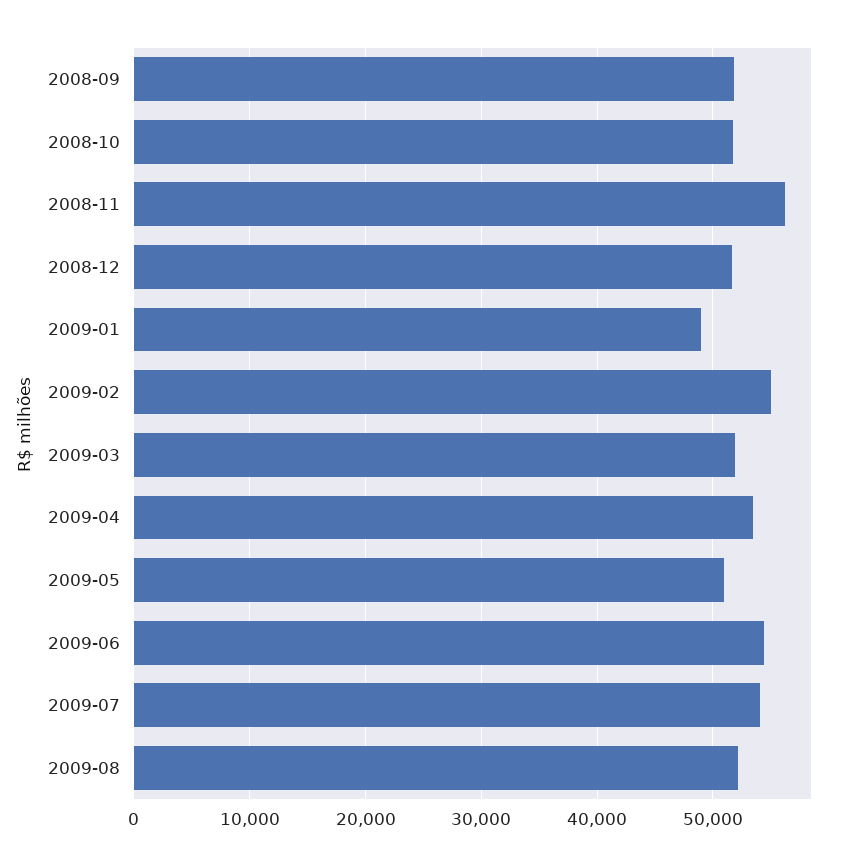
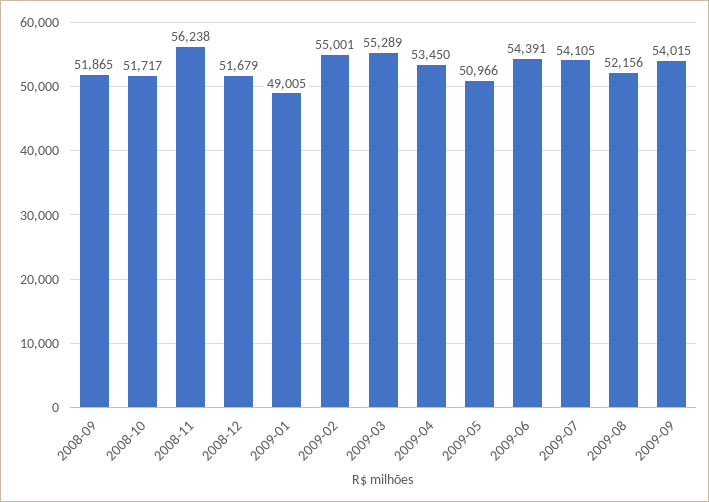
2009-03: 52000 -> 55289
2009-09: none -> 54015

